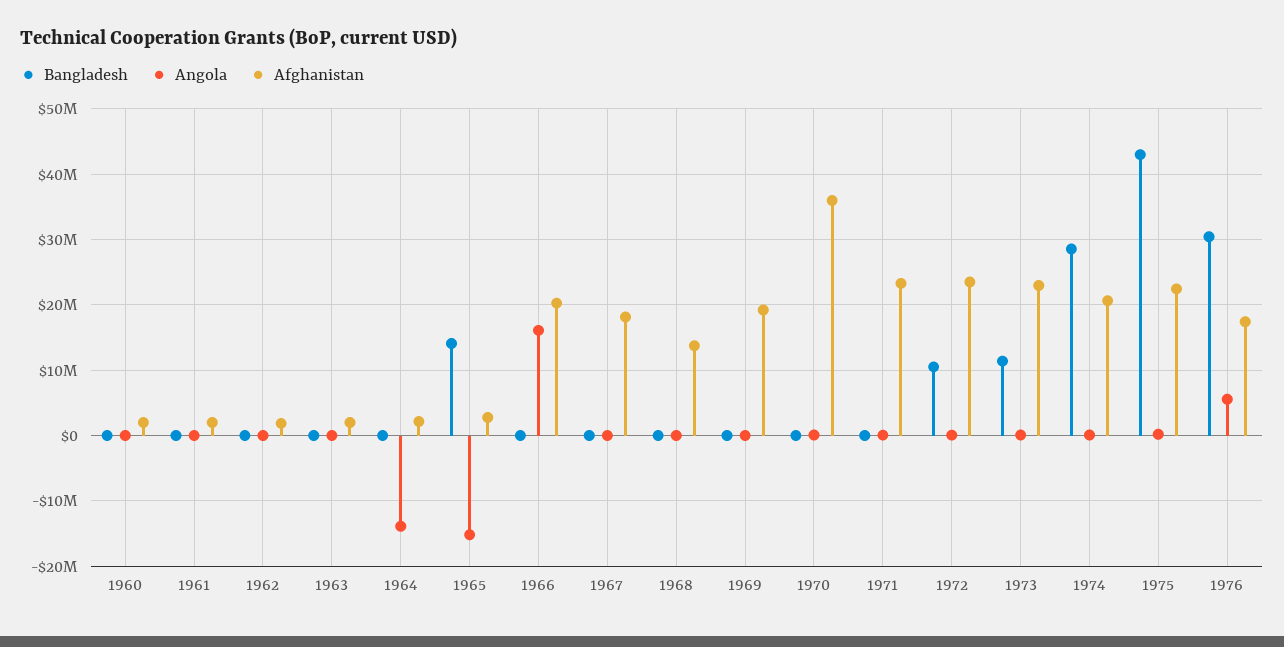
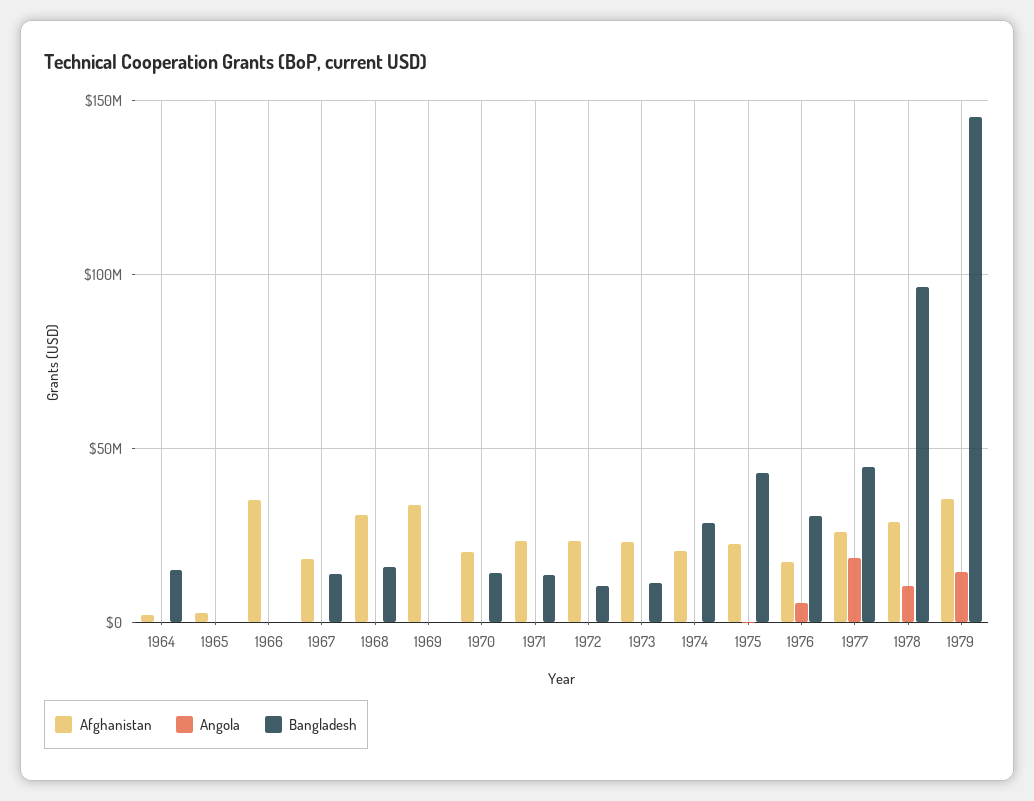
Bangladesh, 1960: 0 -> none
Angola, 1960: 0 -> none
Afghanistan, 1960: 2000000 -> none
Bangladesh, 1961: 0 -> none
Angola, 1961: 0 -> none
Afghanistan, 1961: 2000000 -> none
Bangladesh, 1962: 0 -> none
Angola, 1962: 0 -> none
Afghanistan, 1962: 2000000 -> none
Bangladesh, 1963: 0 -> none
Angola, 1963: 0 -> none
Afghanistan, 1963: 2000000 -> none
Bangladesh, 1964: 0 -> 15000000
Angola, 1964: -14000000 -> 0
Bangladesh, 1965: 14000000 -> 0
Angola, 1965: -15000000 -> 0
Angola, 1966: 16000000 -> 0
Afghanistan, 1966: 20000000 -> 35000000
Bangladesh, 1967: 0 -> 15000000
Bangladesh, 1968: 0 -> 15000000
Afghanistan, 1968: 14000000 -> 30000000
Afghanistan, 1969: 19000000 -> 35000000
Bangladesh, 1970: 0 -> 15000000
Afghanistan, 1970: 36000000 -> 20000000
Bangladesh, 1971: 0 -> 15000000
Afghanistan, 1977: none -> 25000000
Angola, 1977: none -> 20000000
Bangladesh, 1977: none -> 45000000
Afghanistan, 1978: none -> 30000000
Angola, 1978: none -> 10000000
Bangladesh, 1978: none -> 95000000
Afghanistan, 1979: none -> 35000000
Angola, 1979: none -> 15000000
Bangladesh, 1979: none -> 145000000

